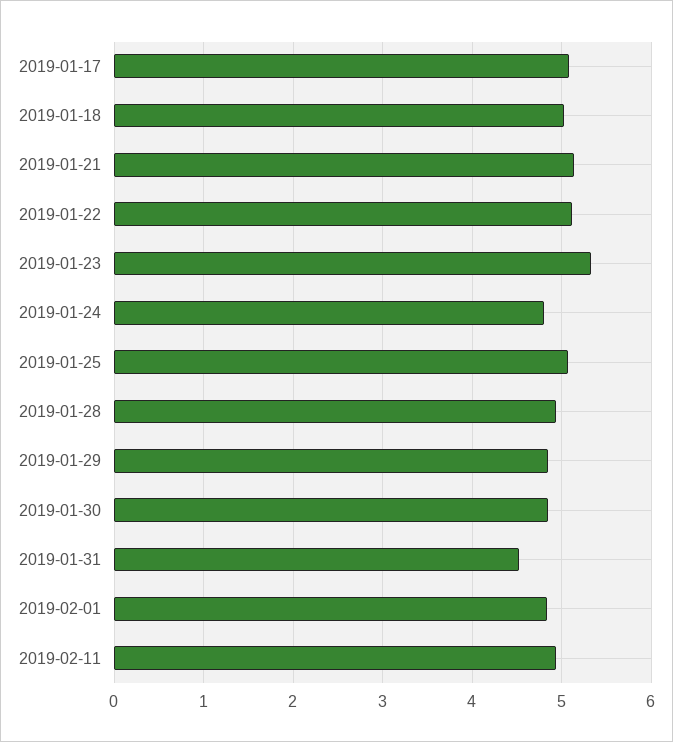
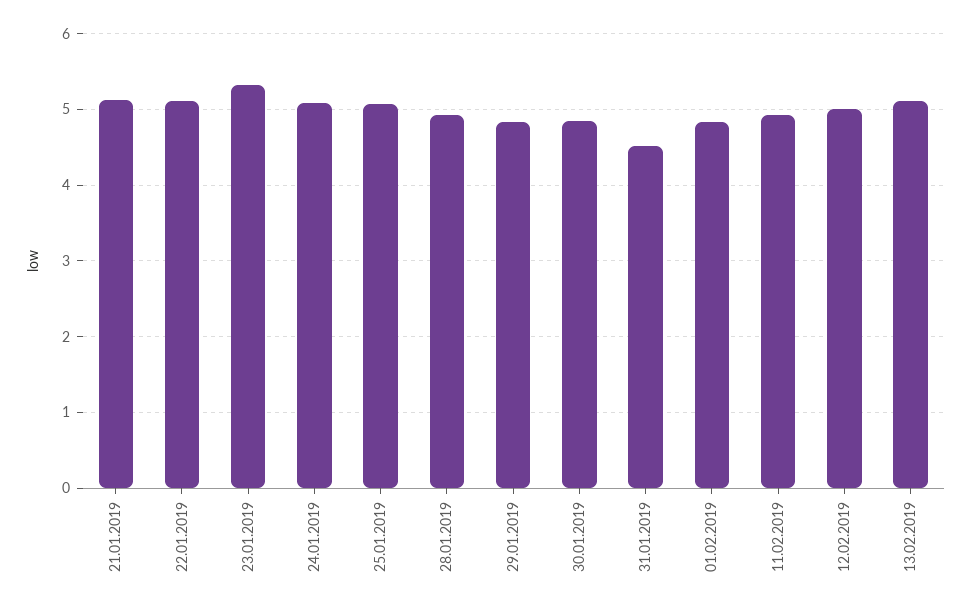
2019-01-17: 5.1 -> none
2019-01-18: 5 -> none
2019-01-24: 4.8 -> 5.1
12.02.2019: none -> 5
13.02.2019: none -> 5.1

